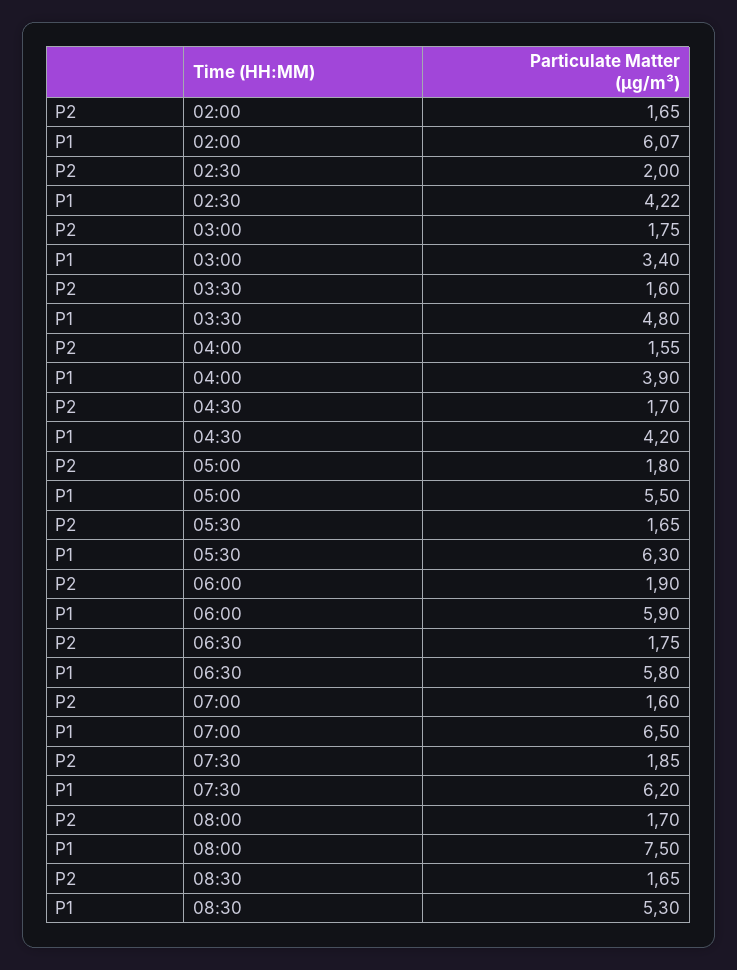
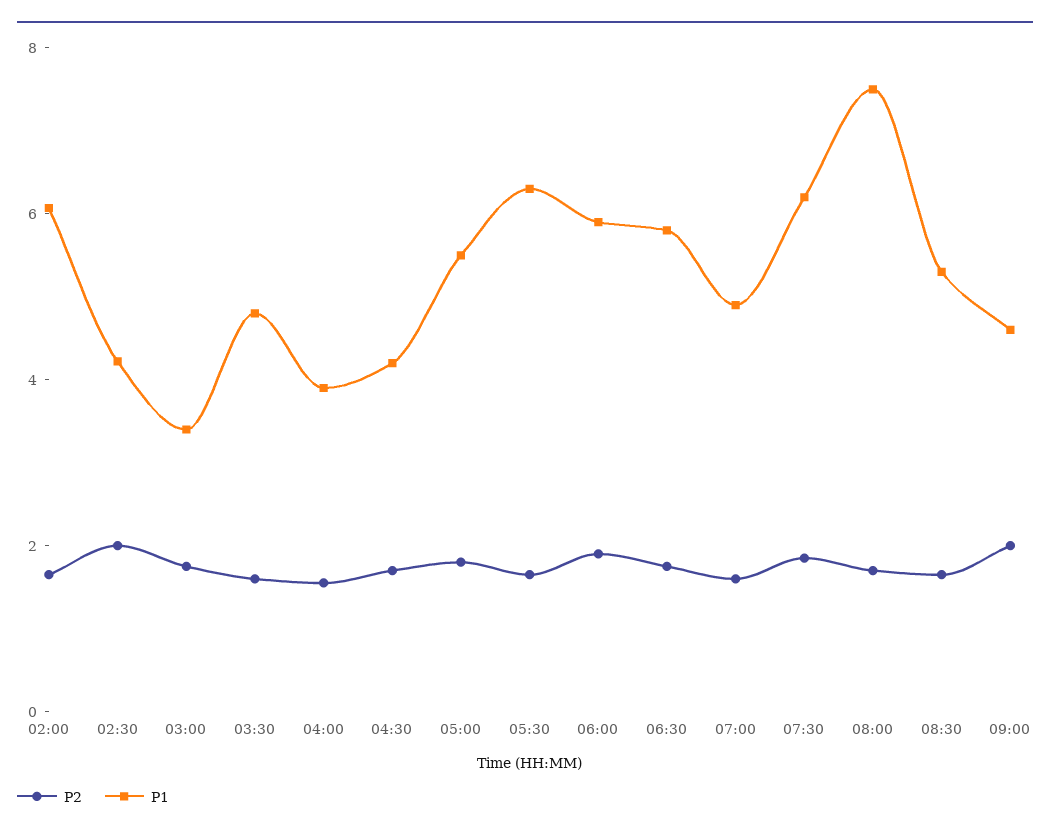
P1, 07:00: 6.5 -> 5
P2, 09:00: none -> 2
P1, 09:00: none -> 4.5

